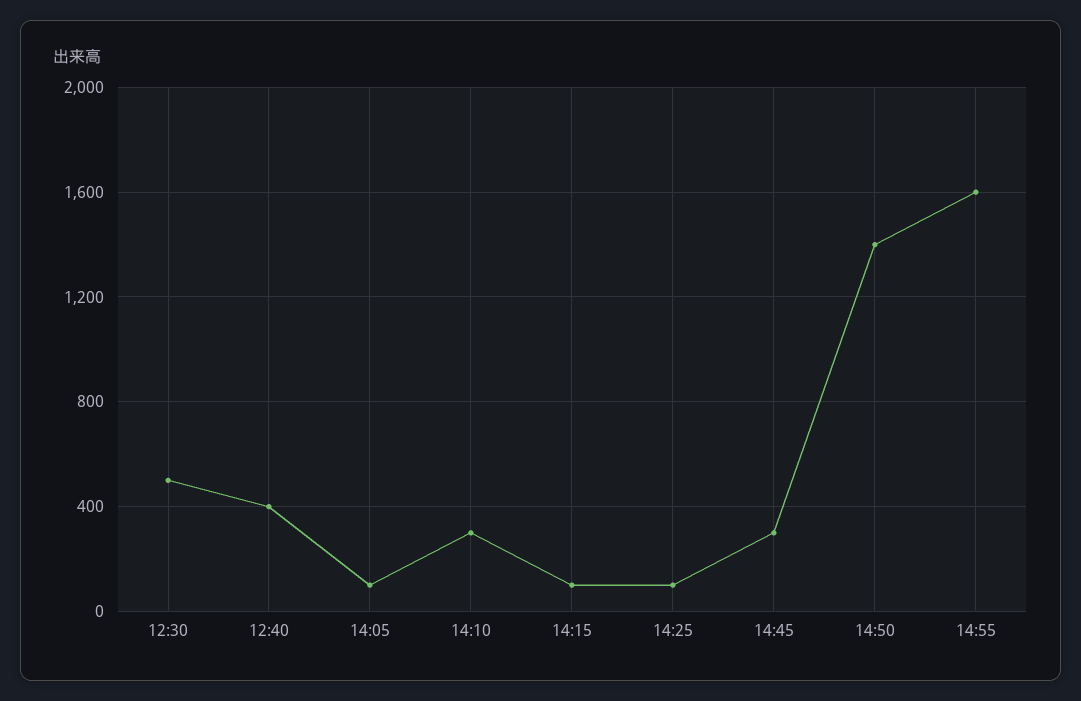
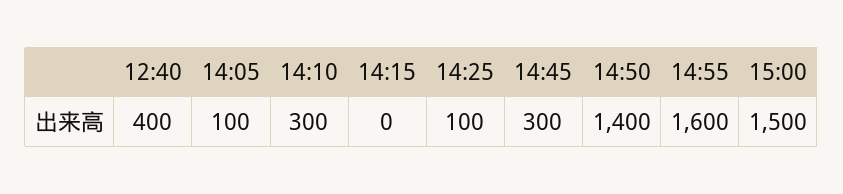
12:30: 500 -> none
14:15: 100 -> 0
15:00: none -> 1500

